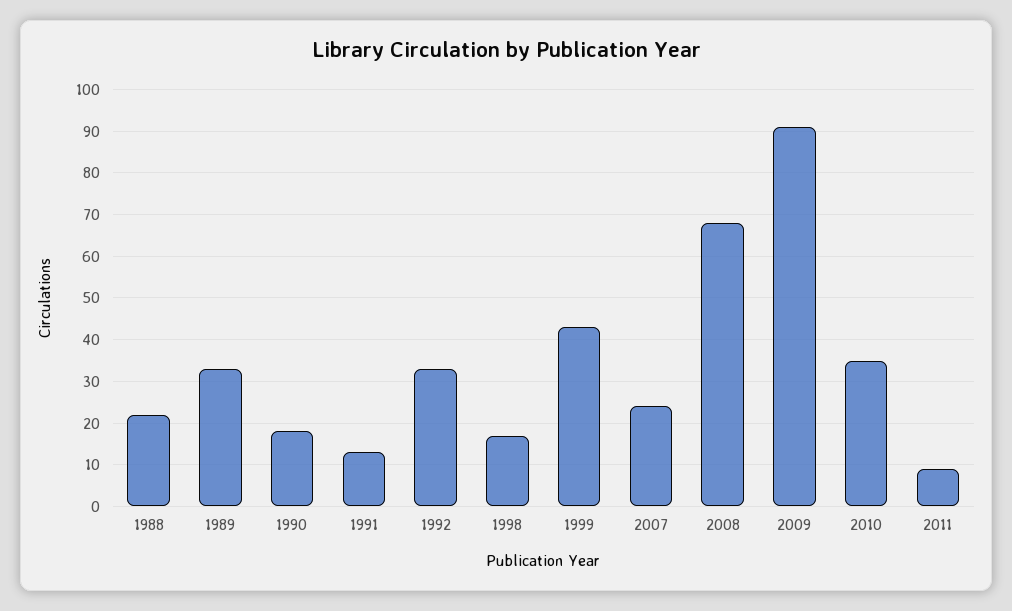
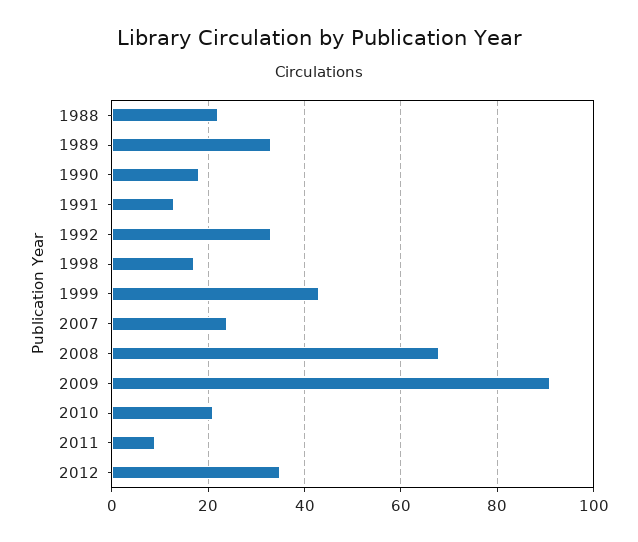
2010: 35 -> 20
2012: none -> 35

